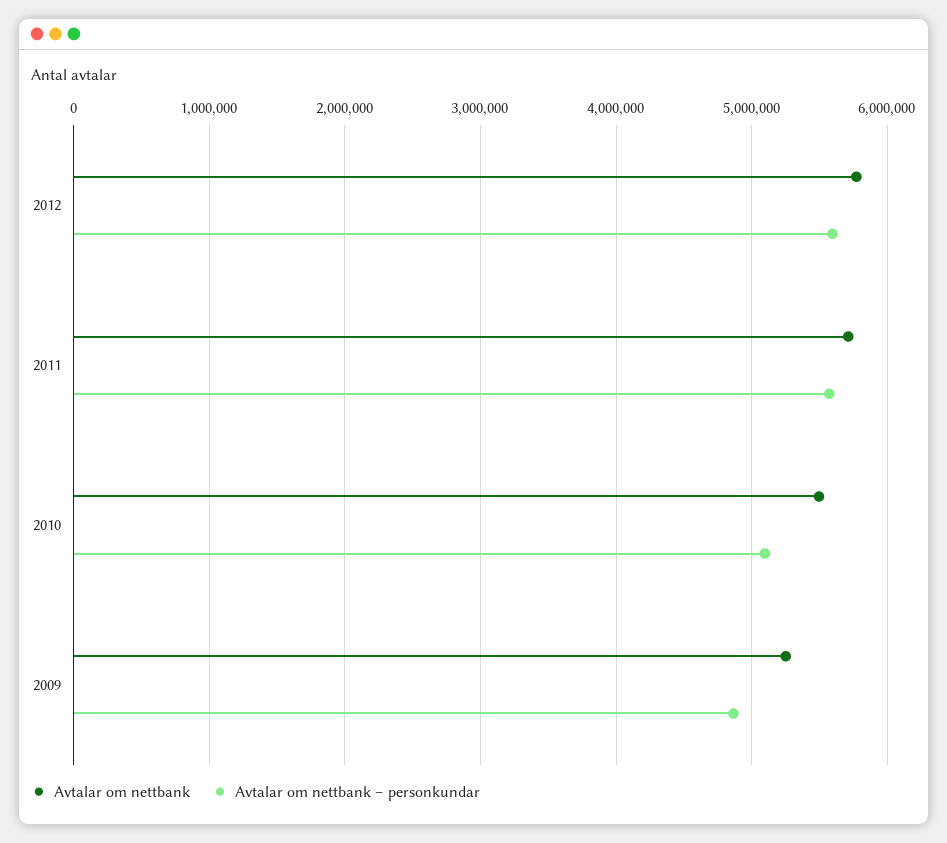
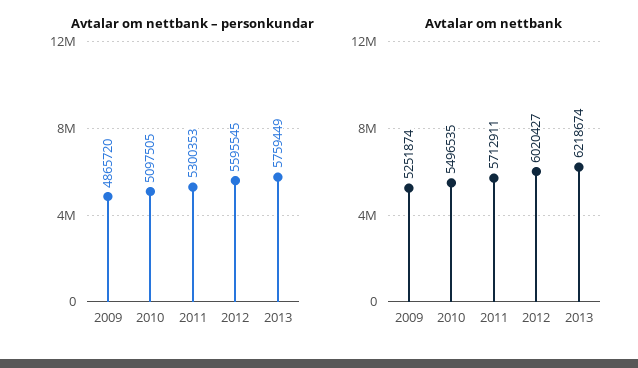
Avtalar om nettbank, 2012: 5800000 -> 6020427
Avtalar om nettbank – personkundar, 2011: 5600000 -> 5300353
Avtalar om nettbank – personkundar, 2013: none -> 5759449
Avtalar om nettbank, 2013: none -> 6218674

